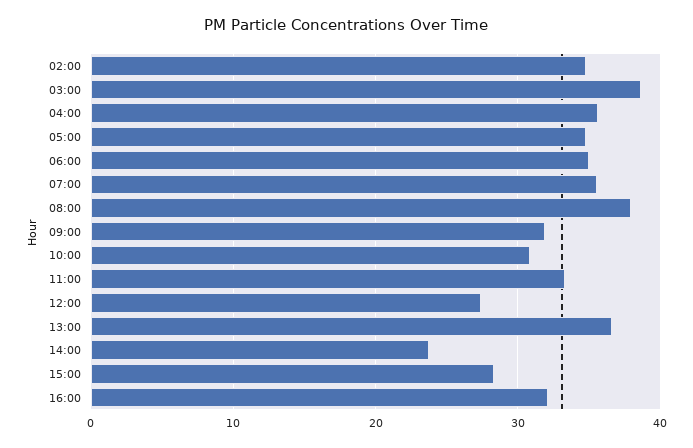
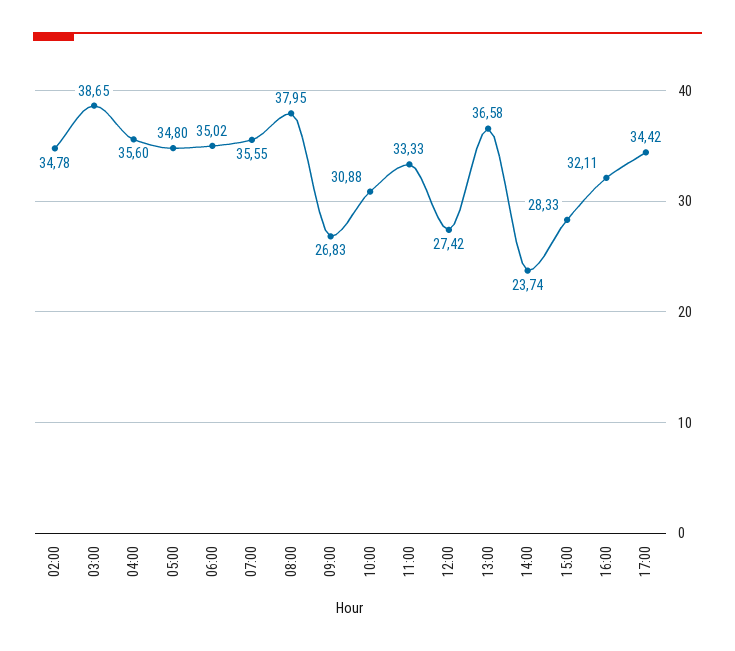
09:00: 32 -> 26.83
17:00: none -> 34.42

